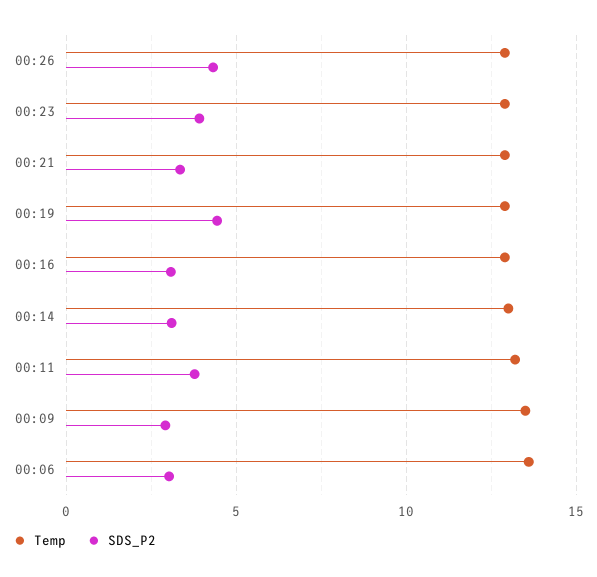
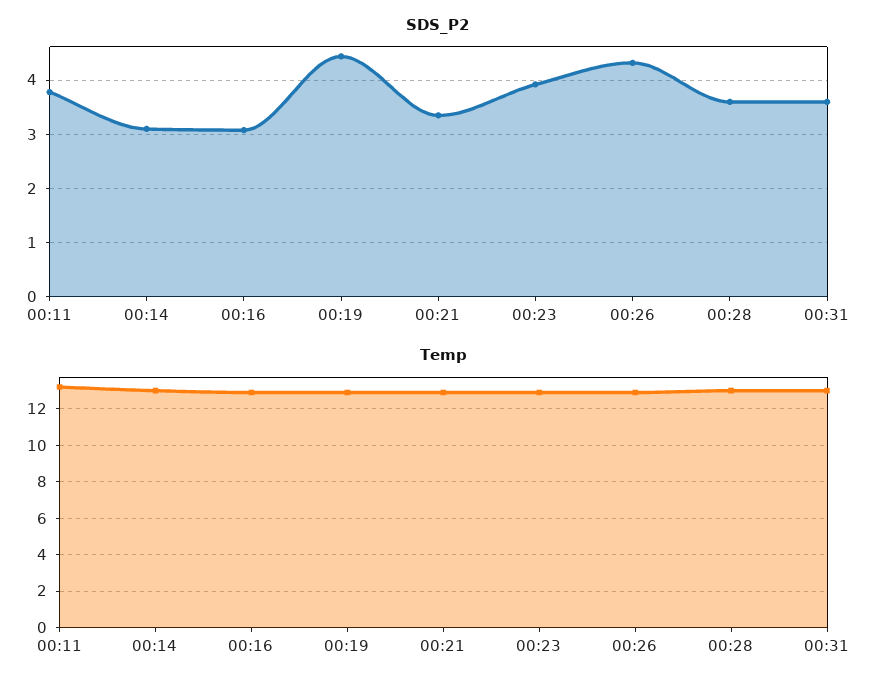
Temp, 00:09: 13.5 -> none
SDS_P2, 00:09: 3 -> none
Temp, 00:06: 13.5 -> none
SDS_P2, 00:06: 3 -> none
SDS_P2, 00:28: none -> 3.6
SDS_P2, 00:31: none -> 3.6
Temp, 00:28: none -> 13
Temp, 00:31: none -> 13

